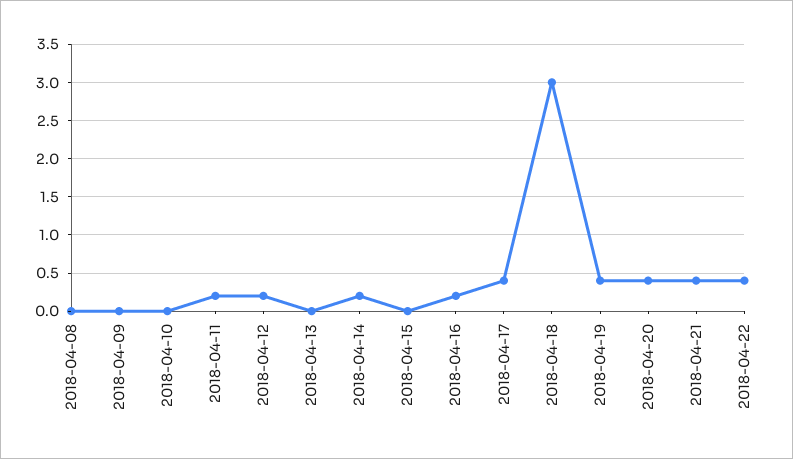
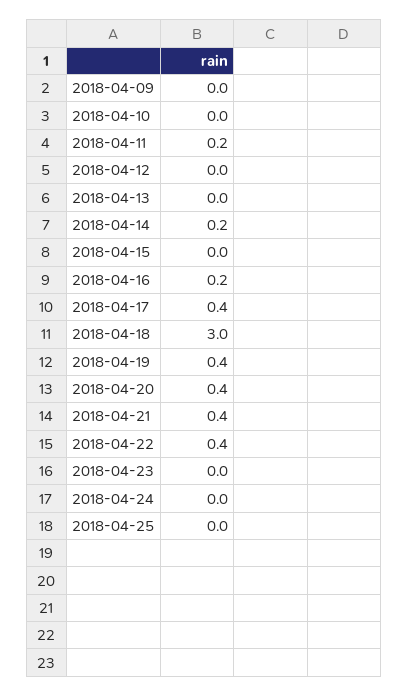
2018-04-08: 0 -> none
2018-04-12: 0.2 -> 0
2018-04-23: none -> 0
2018-04-24: none -> 0
2018-04-25: none -> 0

